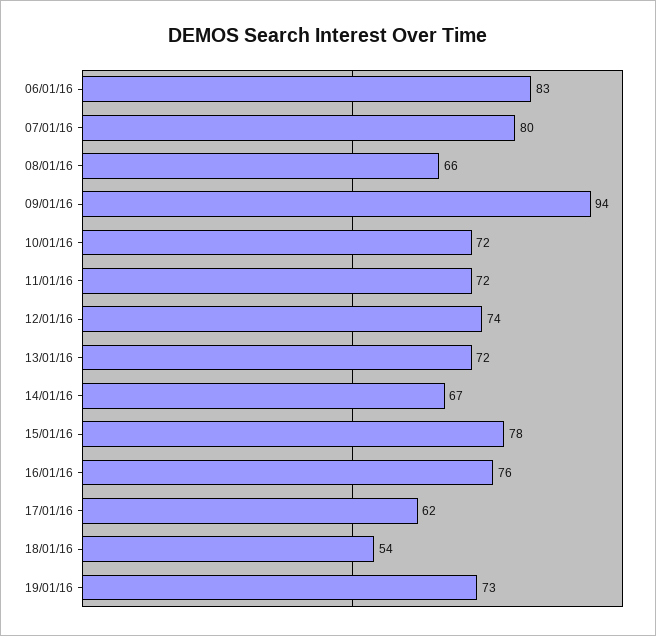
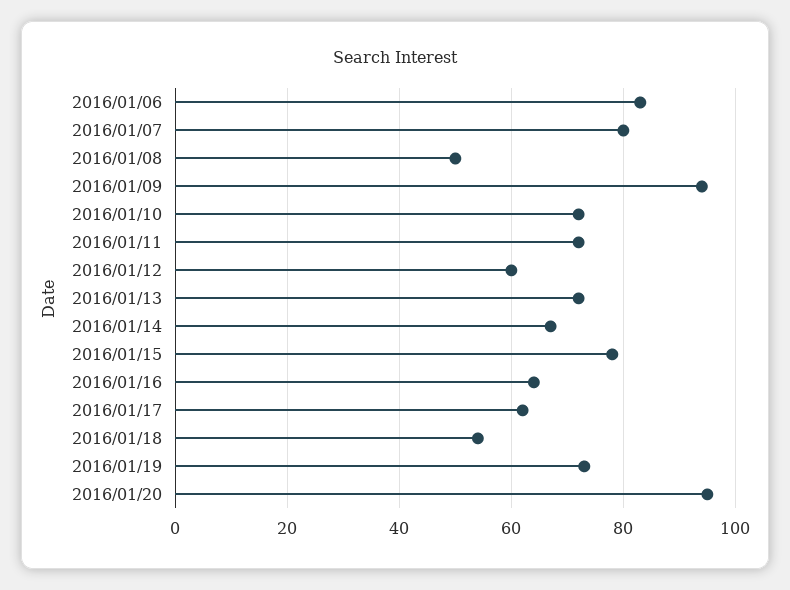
08/01/16: 66 -> 50
12/01/16: 74 -> 60
16/01/16: 76 -> 65
2016/01/20: none -> 95

